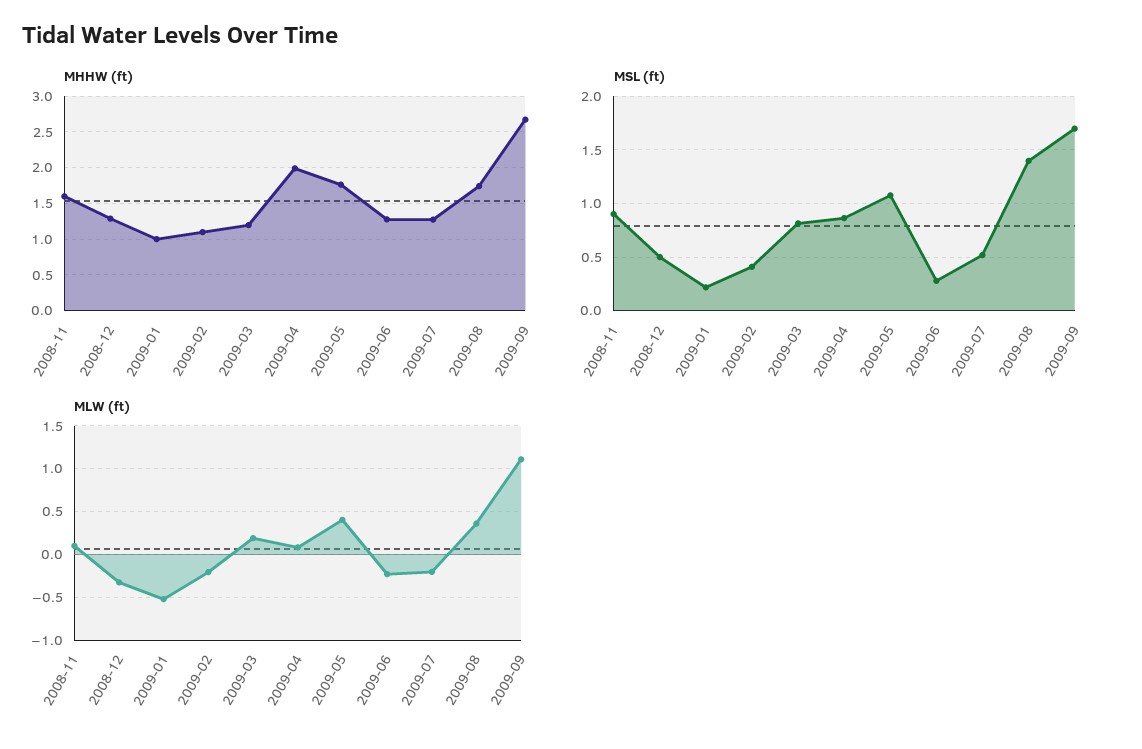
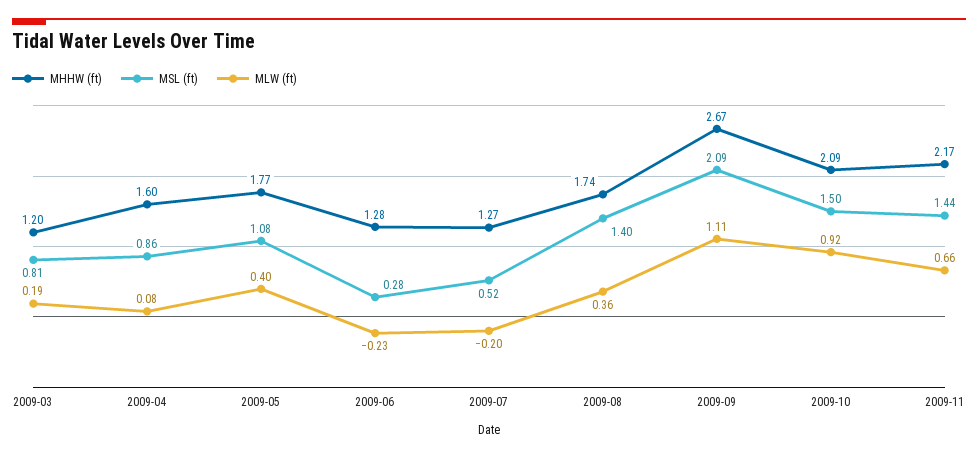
MHHW (ft), 2008-11: 1.6 -> none
MHHW (ft), 2008-12: 1.3 -> none
MHHW (ft), 2009-01: 1 -> none
MHHW (ft), 2009-02: 1.1 -> none
MHHW (ft), 2009-04: 2 -> 1.6
MSL (ft), 2008-11: 0.9 -> none
MSL (ft), 2008-12: 0.5 -> none
MSL (ft), 2009-01: 0.2 -> none
MSL (ft), 2009-02: 0.4 -> none
MSL (ft), 2009-09: 1.7 -> 2.09
MLW (ft), 2008-11: 0.1 -> none
MLW (ft), 2008-12: -0.3 -> none
MLW (ft), 2009-01: -0.5 -> none
MLW (ft), 2009-02: -0.2 -> none
MHHW (ft), 2009-10: none -> 2.09
MSL (ft), 2009-10: none -> 1.5
MLW (ft), 2009-10: none -> 0.92
MHHW (ft), 2009-11: none -> 2.17
MSL (ft), 2009-11: none -> 1.44
MLW (ft), 2009-11: none -> 0.66

